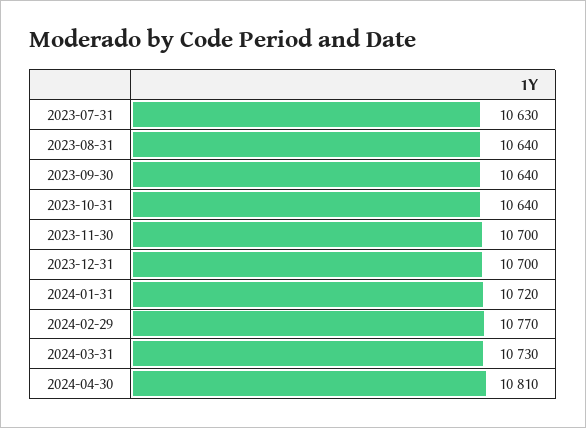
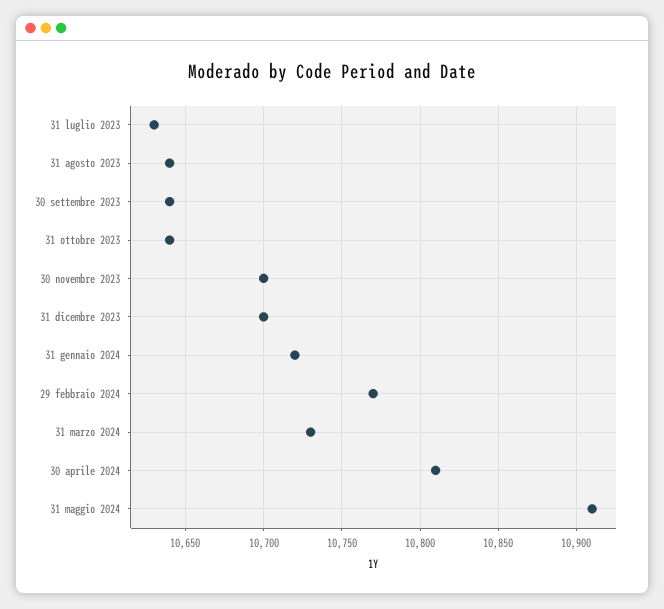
31 maggio 2024: none -> 10910

